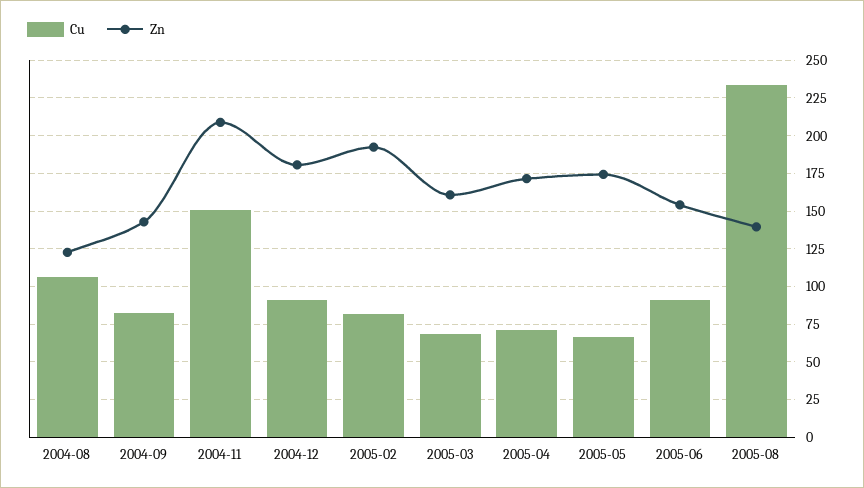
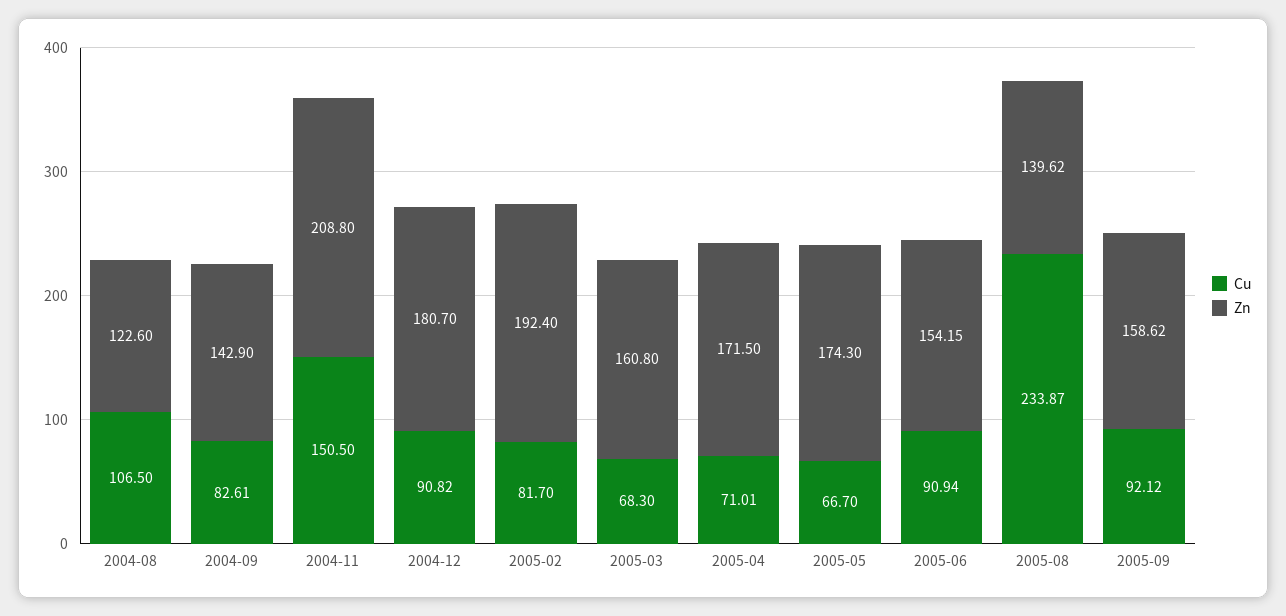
Cu, 2005-09: none -> 92.12
Zn, 2005-09: none -> 158.62

